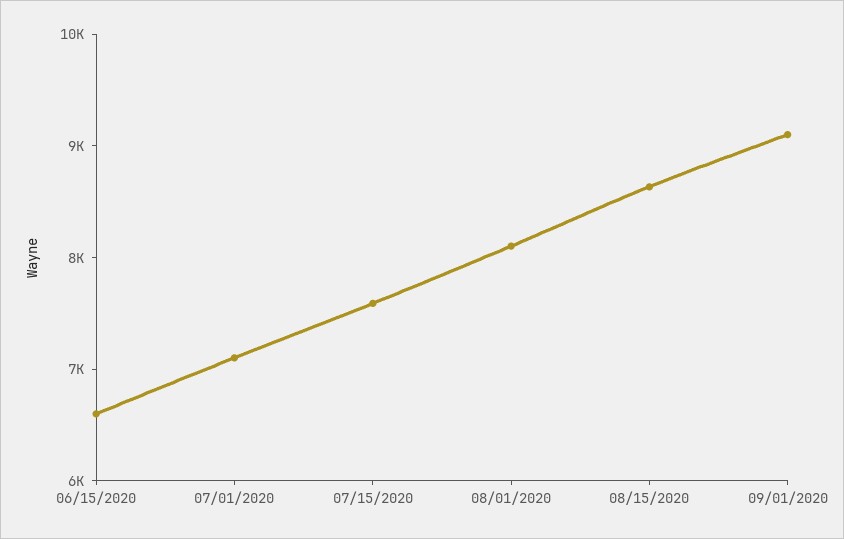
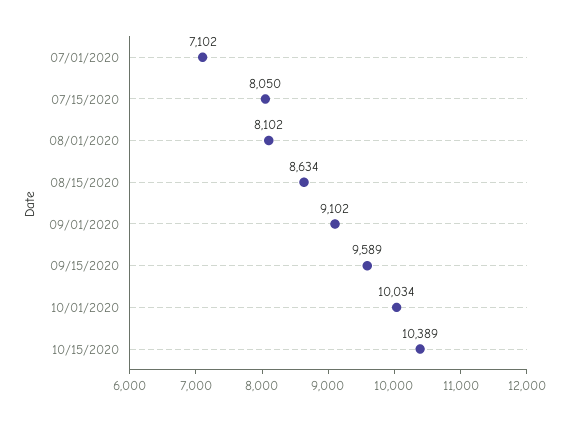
06/15/2020: 6600 -> none
07/15/2020: 7600 -> 8050
09/15/2020: none -> 9589
10/01/2020: none -> 10034
10/15/2020: none -> 10389

